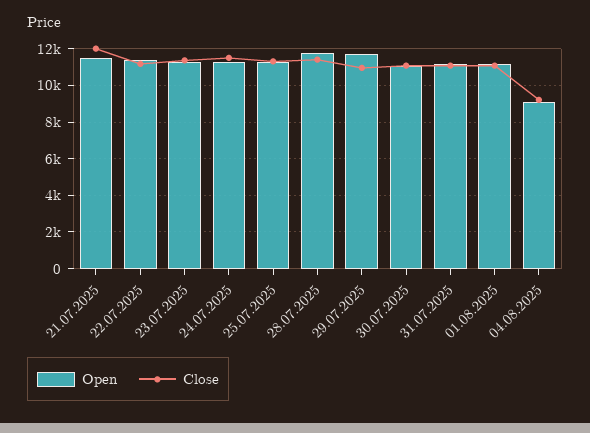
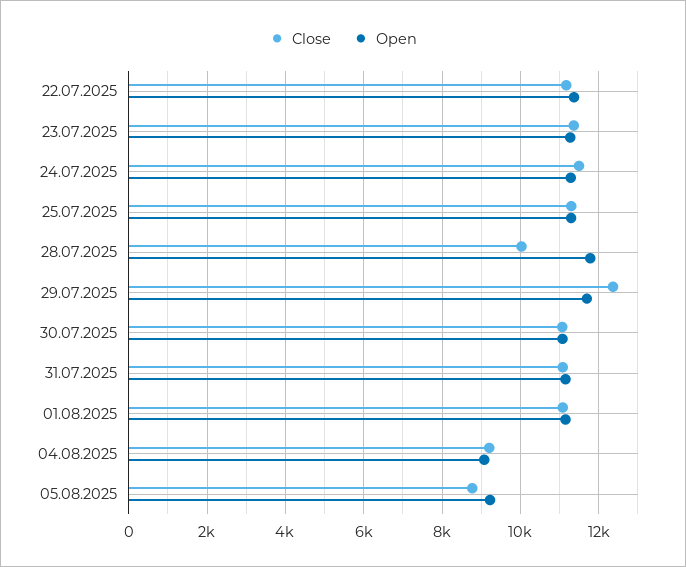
Open, 21.07.2025: 11500 -> none
Close, 21.07.2025: 12000 -> none
Close, 28.07.2025: 11500 -> 10000
Close, 29.07.2025: 11000 -> 12400
Close, 05.08.2025: none -> 8800
Open, 05.08.2025: none -> 9200

